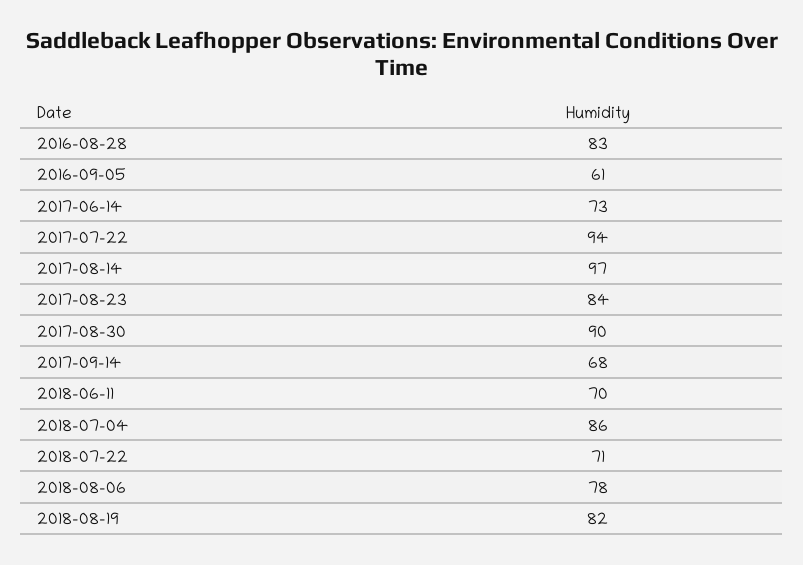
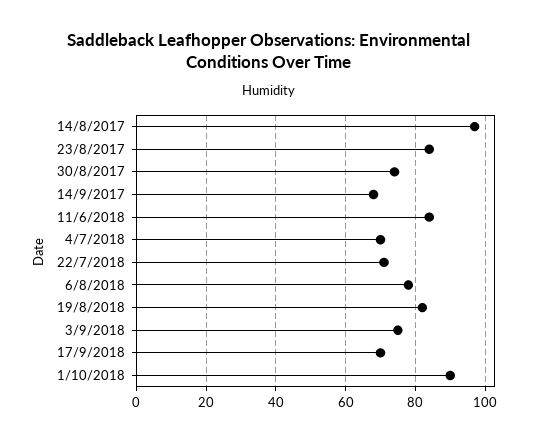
2016-08-28: 83 -> none
2016-09-05: 61 -> none
2017-06-14: 73 -> none
2017-07-22: 94 -> none
2017-08-30: 90 -> 75
2018-06-11: 70 -> 85
2018-07-04: 86 -> 70
3/9/2018: none -> 75
17/9/2018: none -> 70
1/10/2018: none -> 90

